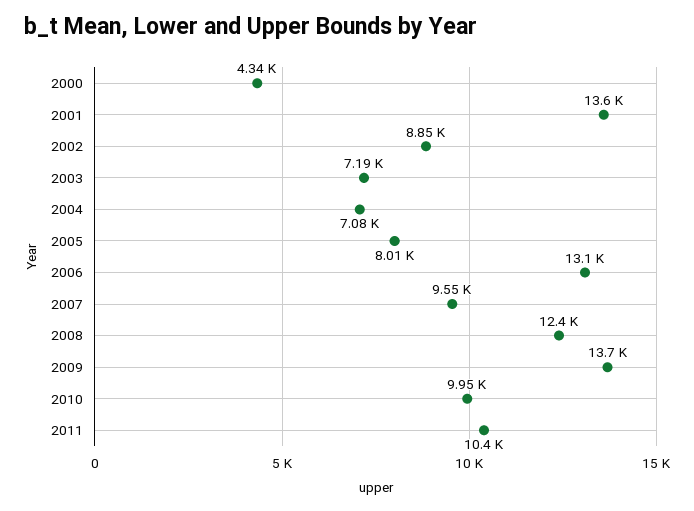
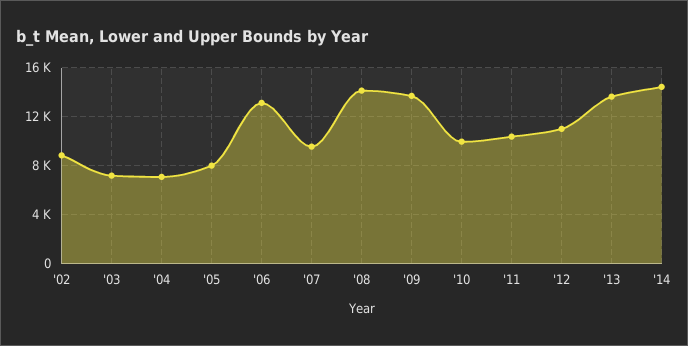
2000: 4340 -> none
2001: 13600 -> none
2008: 12400 -> 14000
'12: none -> 11000
'13: none -> 13500
'14: none -> 14500

